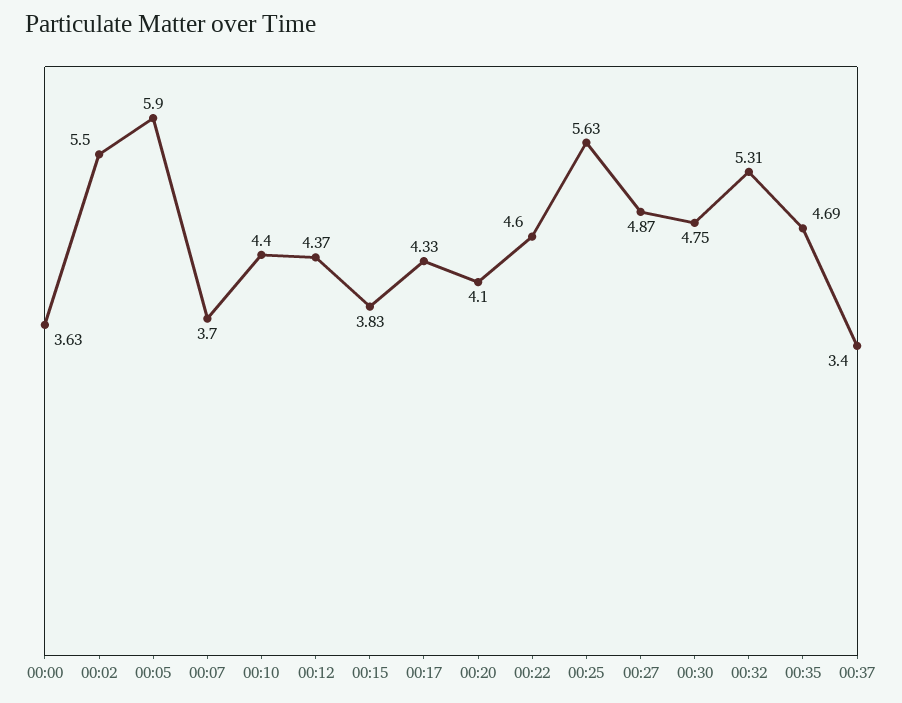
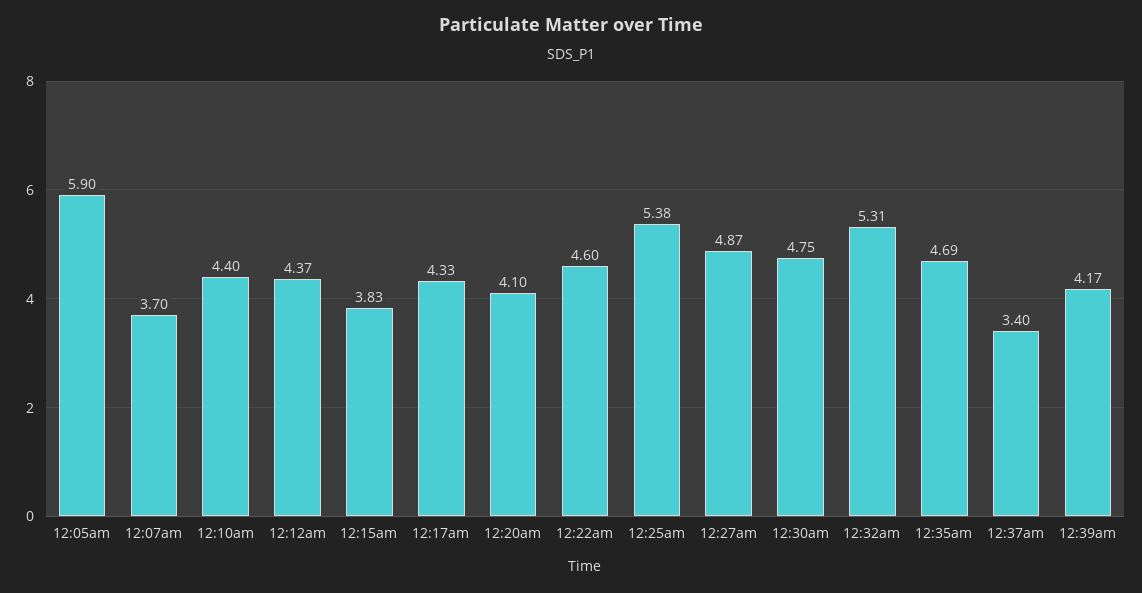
00:00: 3.63 -> none
00:02: 5.5 -> none
00:25: 5.63 -> 5.38
12:39am: none -> 4.17

